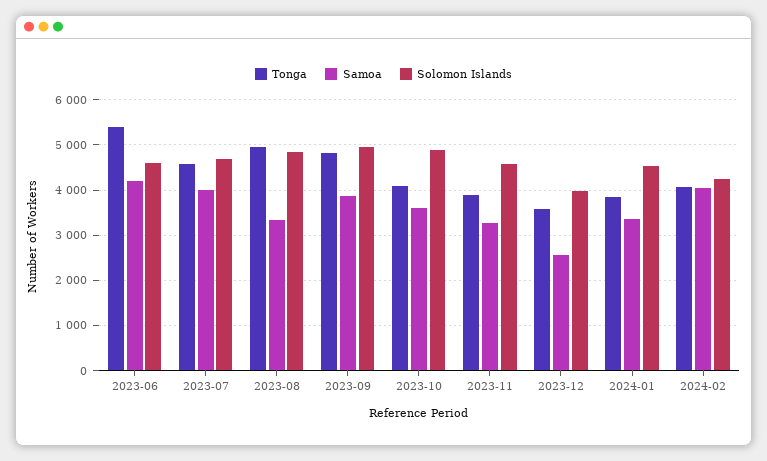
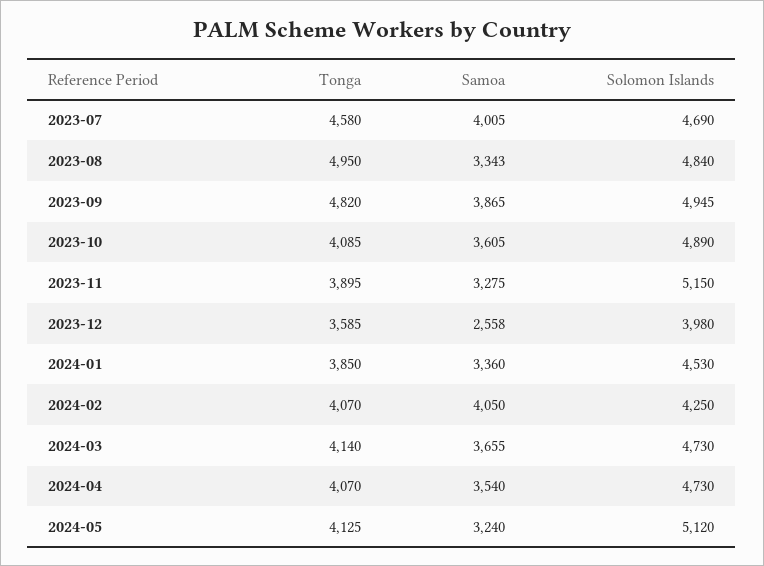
Tonga, 2023-06: 5400 -> none
Samoa, 2023-06: 4200 -> none
Solomon Islands, 2023-06: 4600 -> none
Solomon Islands, 2023-11: 4600 -> 5150
Tonga, 2024-03: none -> 4140
Samoa, 2024-03: none -> 3655
Solomon Islands, 2024-03: none -> 4730
Tonga, 2024-04: none -> 4070
Samoa, 2024-04: none -> 3540
Solomon Islands, 2024-04: none -> 4730
Tonga, 2024-05: none -> 4125
Samoa, 2024-05: none -> 3240
Solomon Islands, 2024-05: none -> 5120

